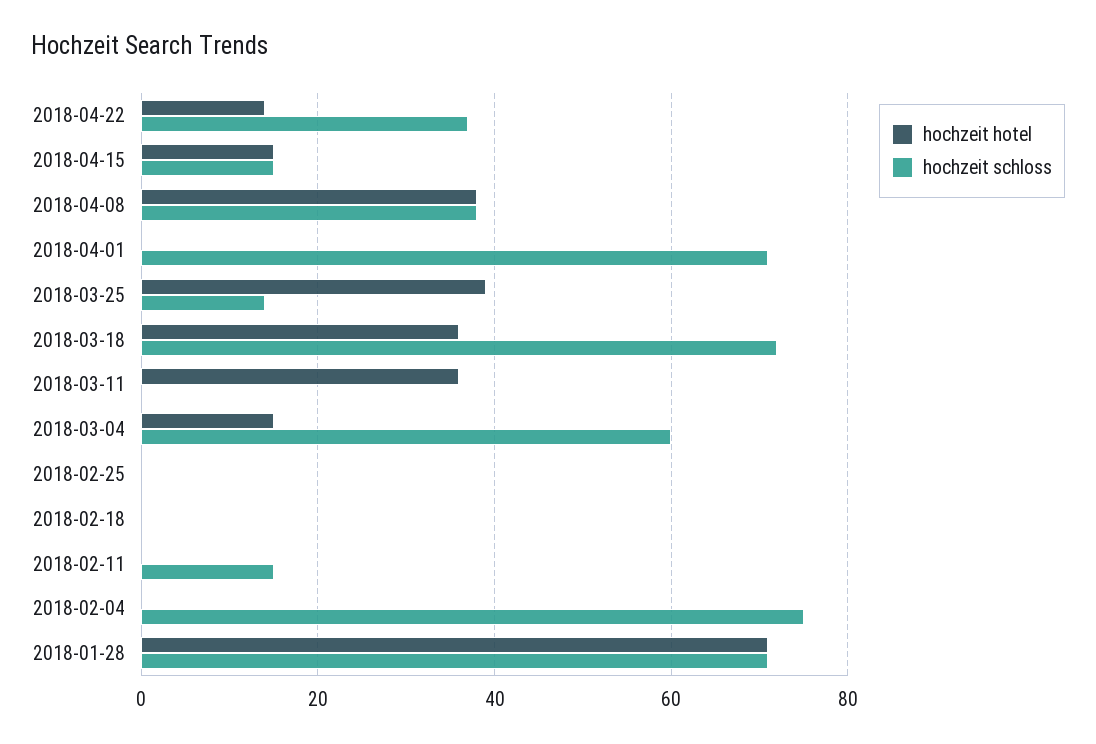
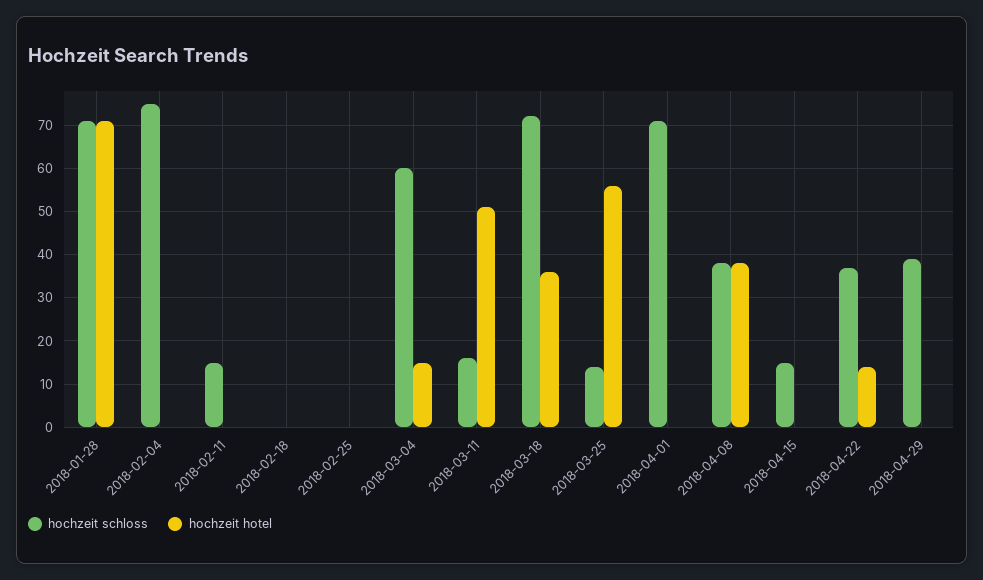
hochzeit hotel, 2018-04-15: 15 -> 0
hochzeit hotel, 2018-03-25: 40 -> 55
hochzeit hotel, 2018-03-11: 35 -> 50
hochzeit schloss, 2018-03-11: 0 -> 15
hochzeit schloss, 2018-04-29: none -> 40
hochzeit hotel, 2018-04-29: none -> 0

